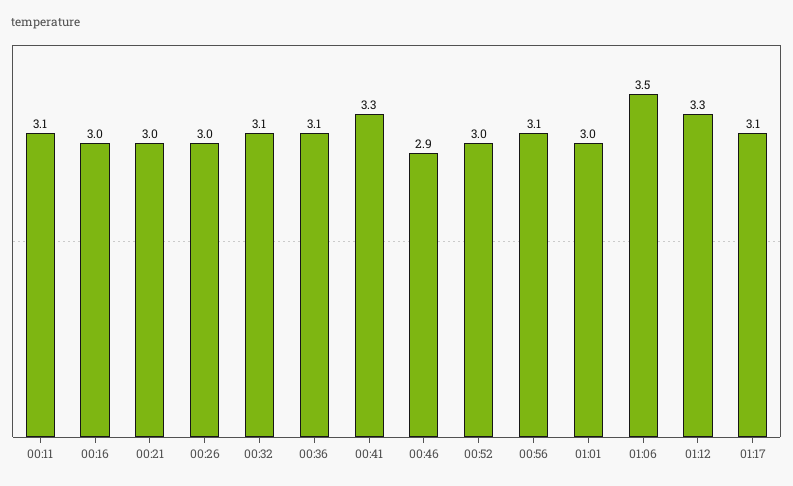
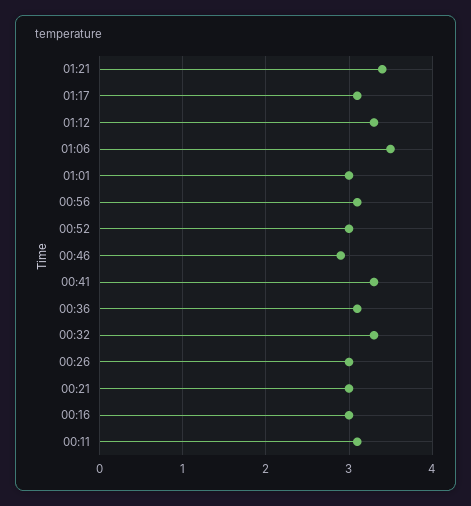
00:32: 3.1 -> 3.3
01:21: none -> 3.4

